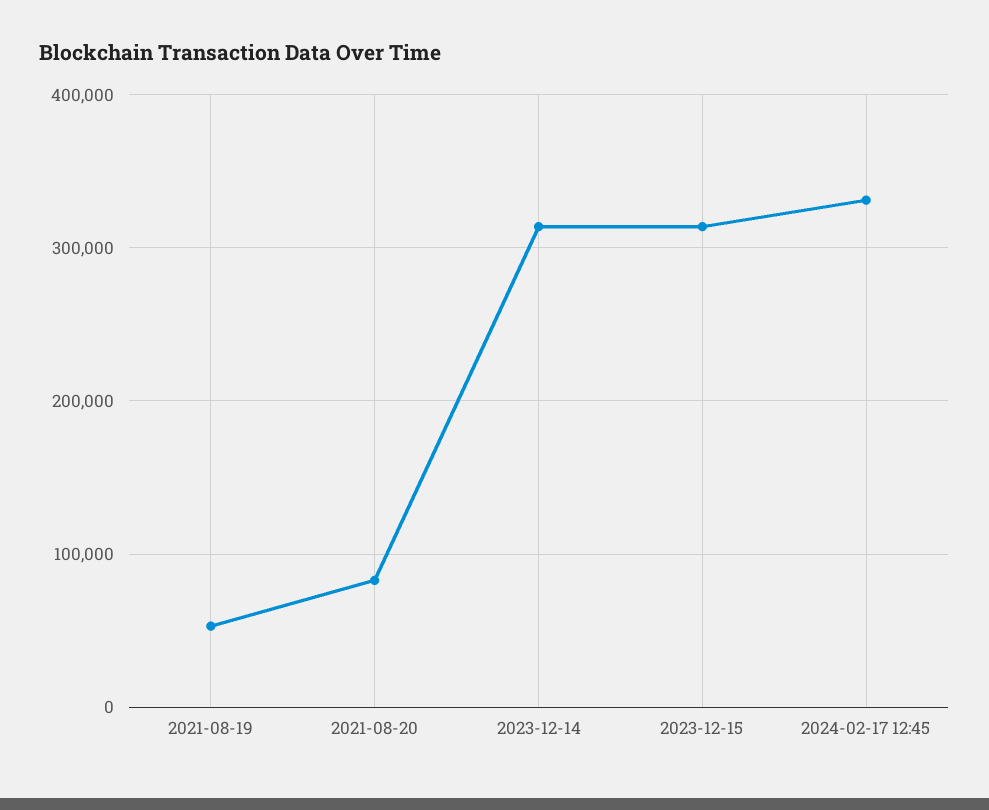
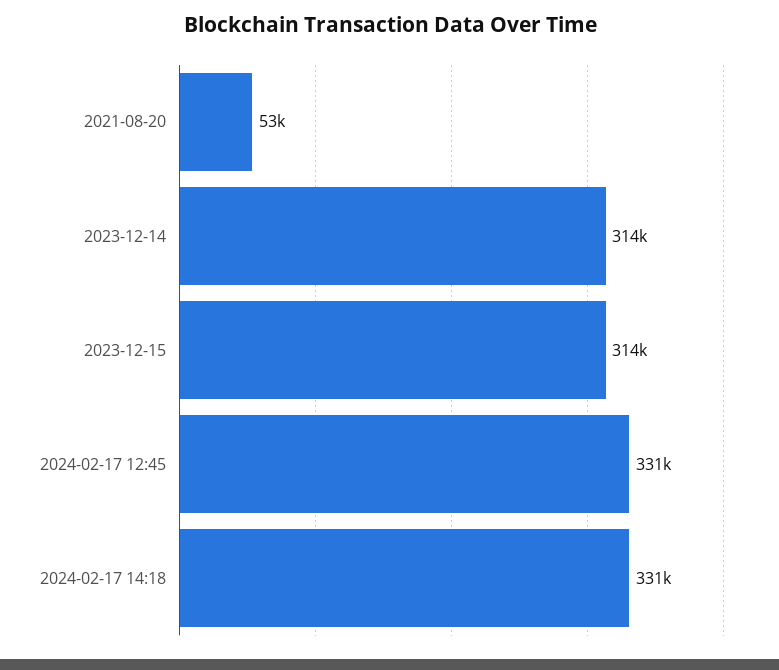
2021-08-19: 50000 -> none
2021-08-20: 80000 -> 53000
2024-02-17 14:18: none -> 331000

